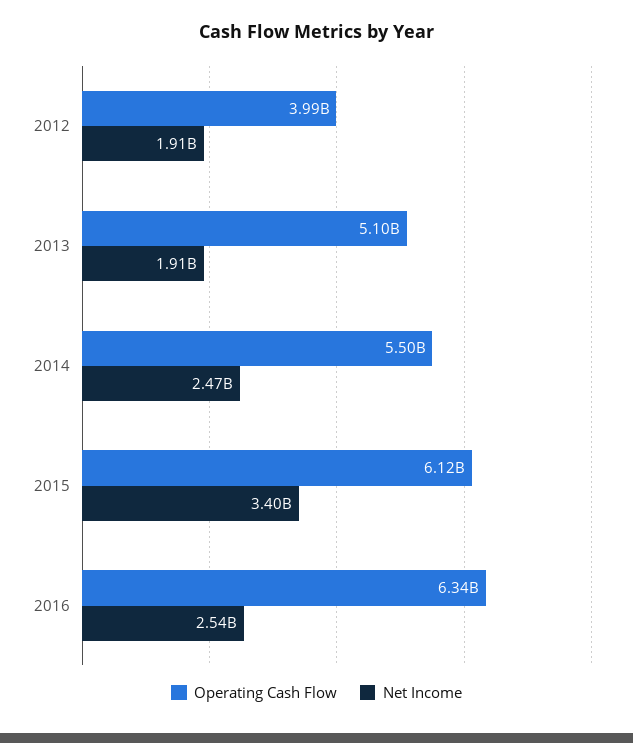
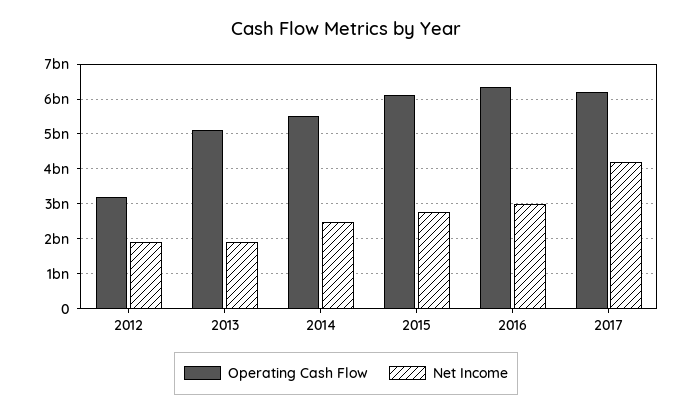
Operating Cash Flow, 2012: 3990000000 -> 3200000000
Net Income, 2015: 3400000000 -> 2800000000
Net Income, 2016: 2540000000 -> 3000000000
Operating Cash Flow, 2017: none -> 6200000000
Net Income, 2017: none -> 4200000000

